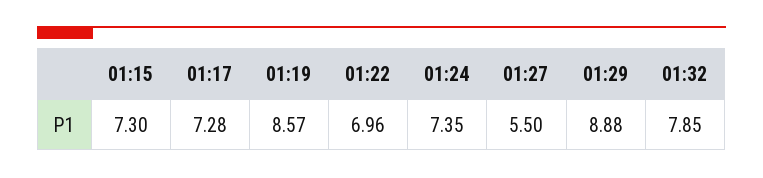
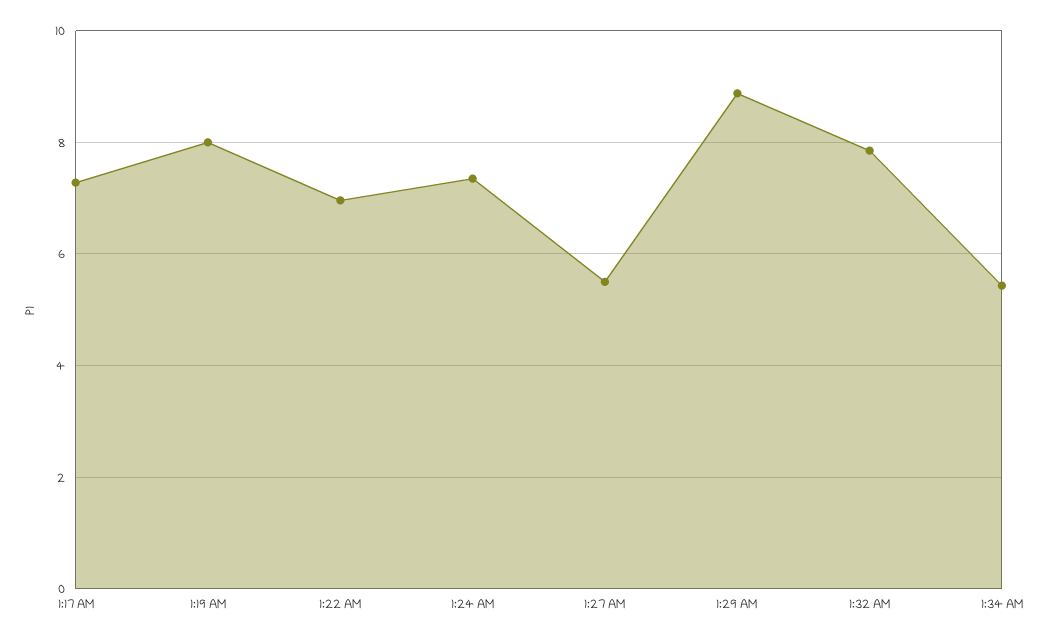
01:15: 7.3 -> none
01:19: 8.57 -> 8
1:34 AM: none -> 5.4

